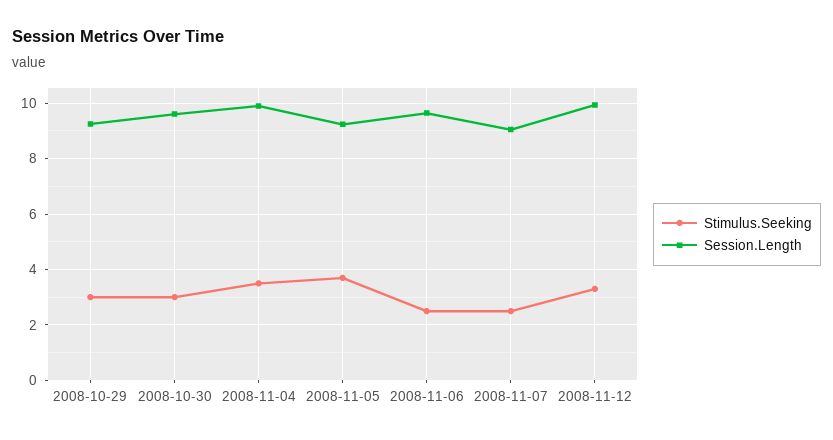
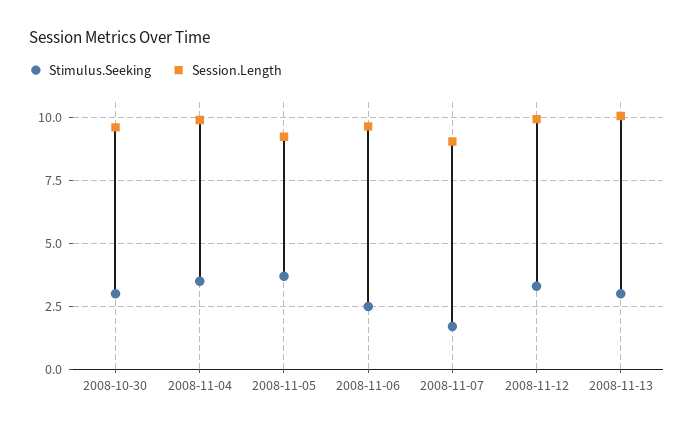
Stimulus.Seeking, 2008-10-29: 3 -> none
Session.Length, 2008-10-29: 9.25 -> none
Stimulus.Seeking, 2008-11-07: 2.5 -> 1.75
Stimulus.Seeking, 2008-11-13: none -> 3
Session.Length, 2008-11-13: none -> 10

